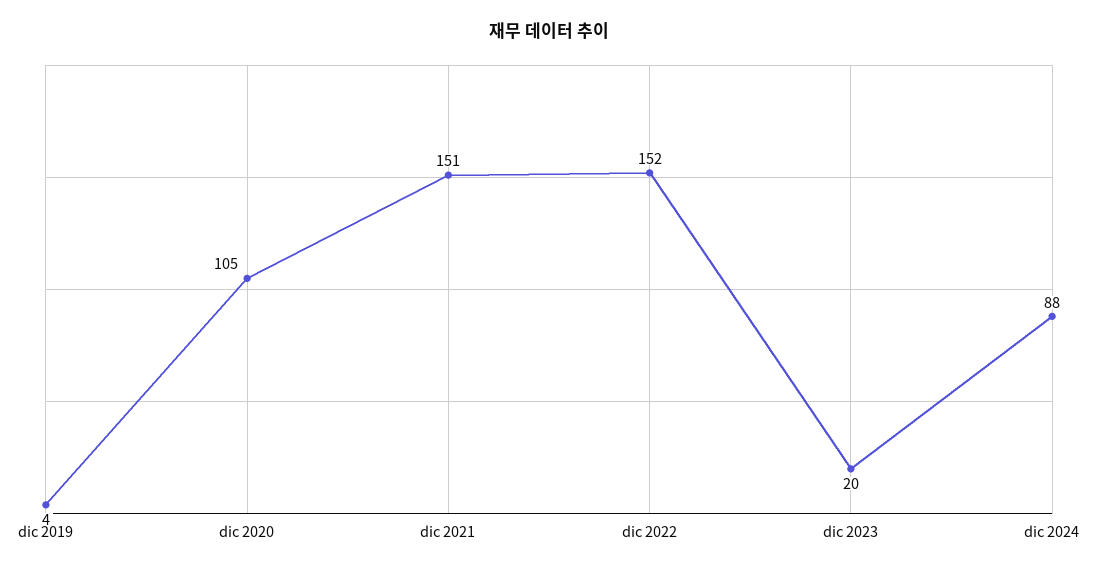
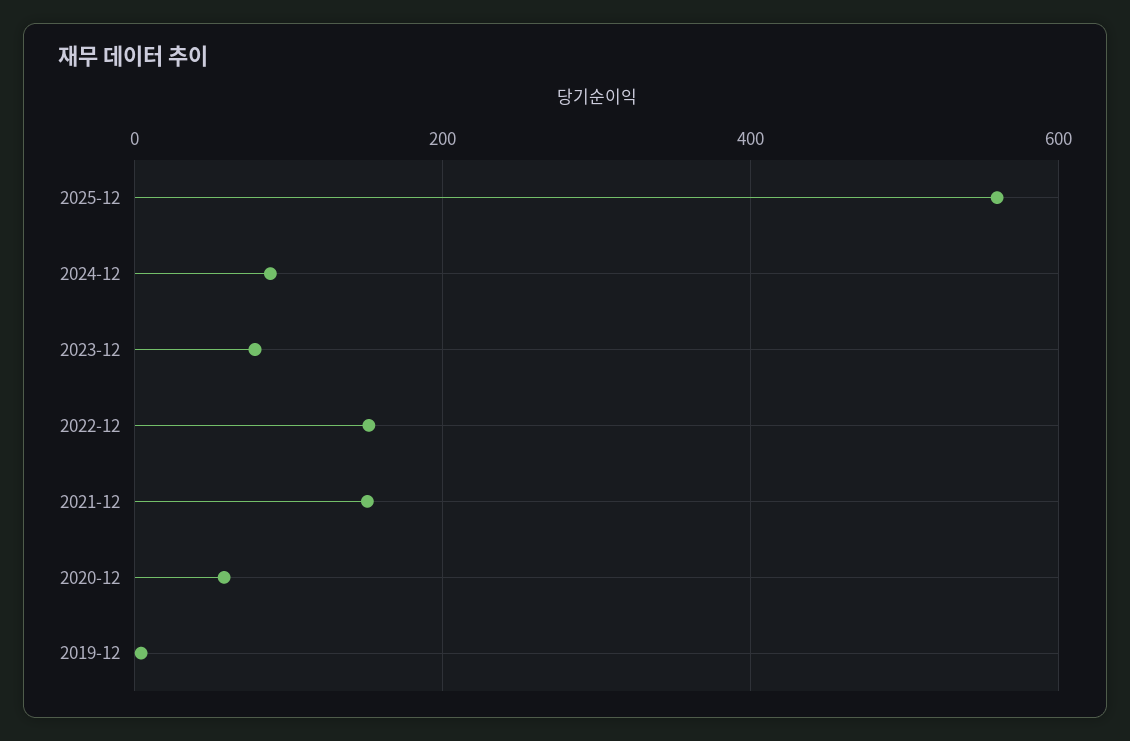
dic 2020: 105 -> 60
dic 2023: 20 -> 80
2025-12: none -> 560

